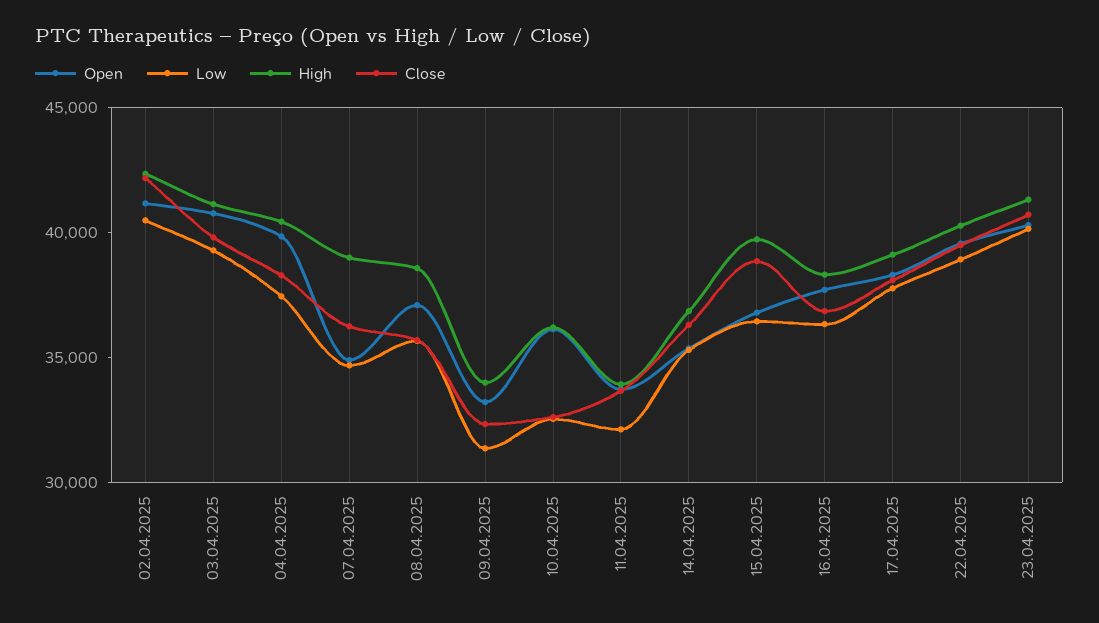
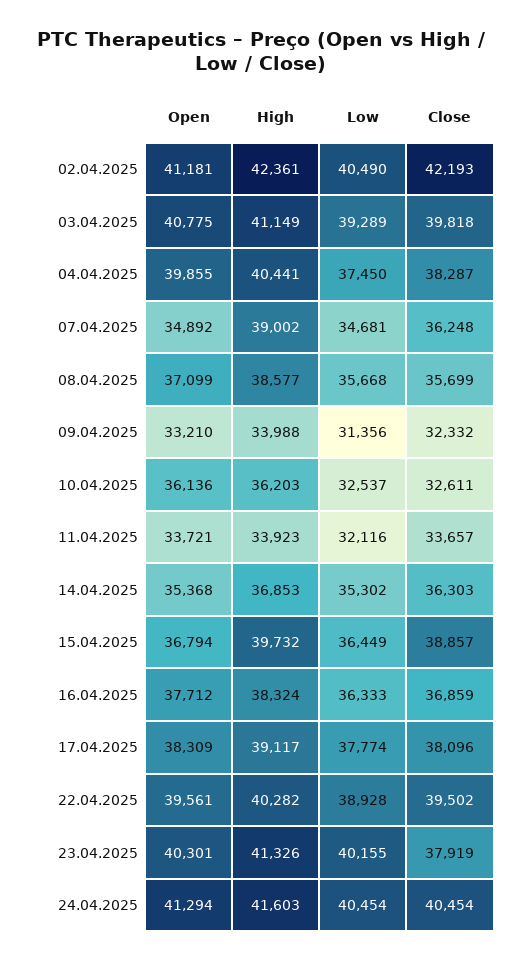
Close, 23.04.2025: 41000 -> 37919
Open, 24.04.2025: none -> 41294
High, 24.04.2025: none -> 41603
Low, 24.04.2025: none -> 40454
Close, 24.04.2025: none -> 40454

